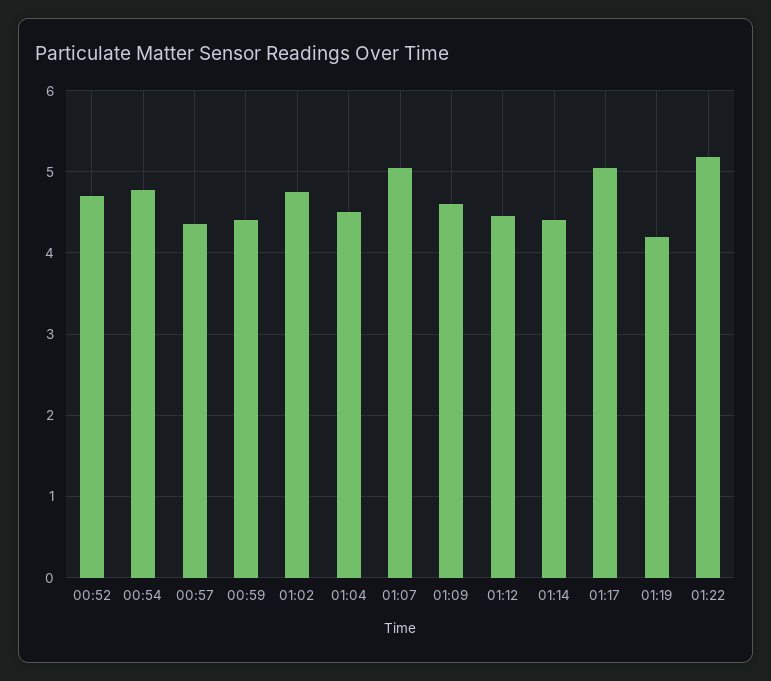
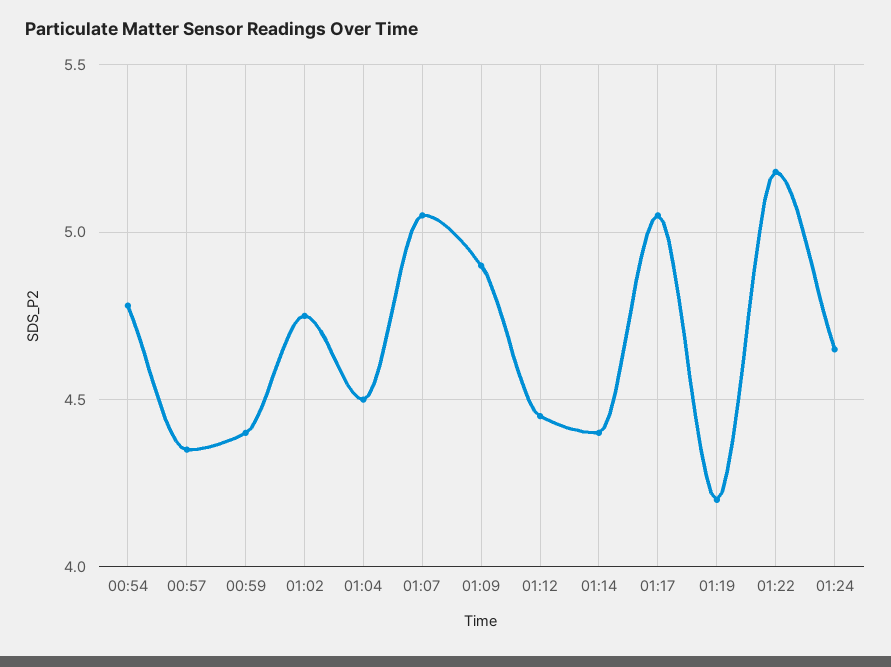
00:52: 4.7 -> none
01:09: 4.6 -> 4.9
01:24: none -> 4.65

